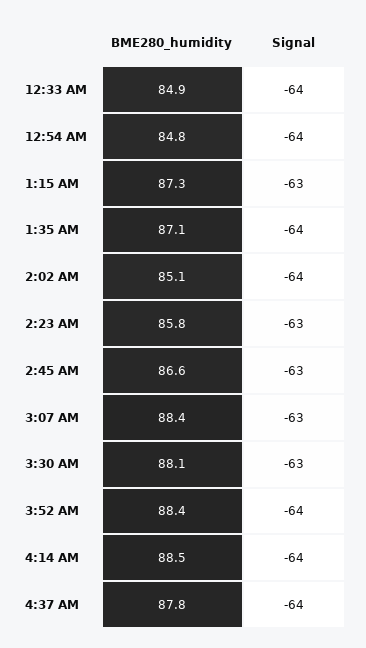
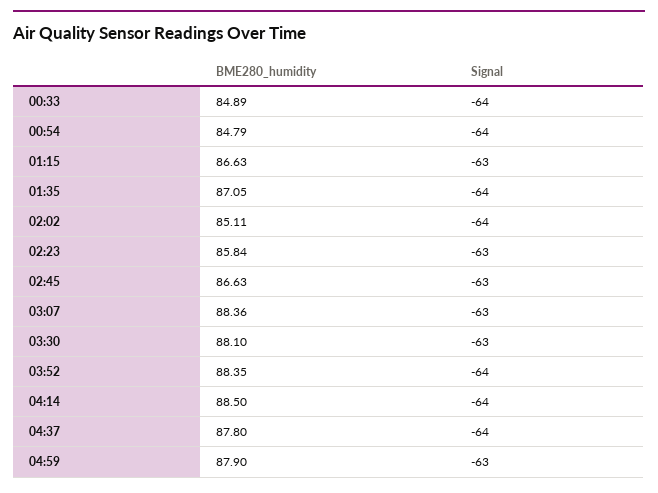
BME280_humidity, 1:15 AM: 87.3 -> 86.63
BME280_humidity, 04:59: none -> 87.9
Signal, 04:59: none -> -63

